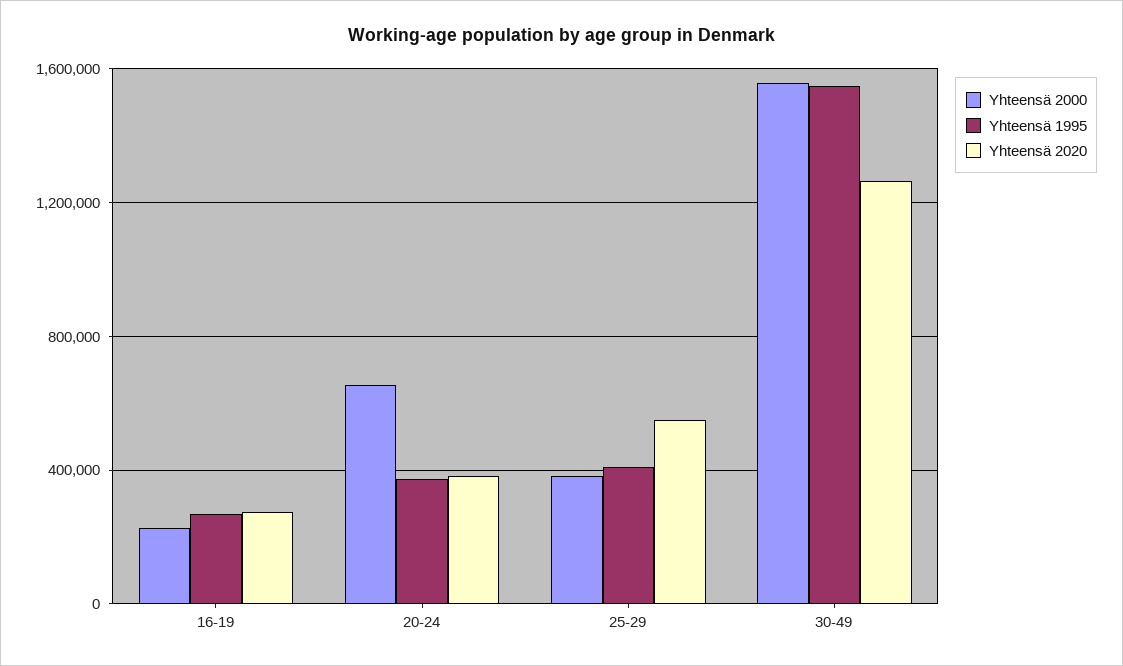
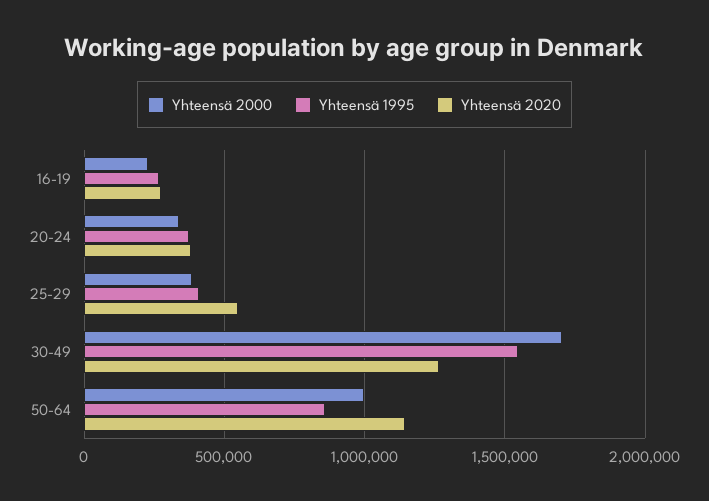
Yhteensä 2000, 20-24: 650000 -> 350000
Yhteensä 2000, 30-49: 1550000 -> 1700000
Yhteensä 2000, 50-64: none -> 1000000
Yhteensä 1995, 50-64: none -> 850000
Yhteensä 2020, 50-64: none -> 1150000

